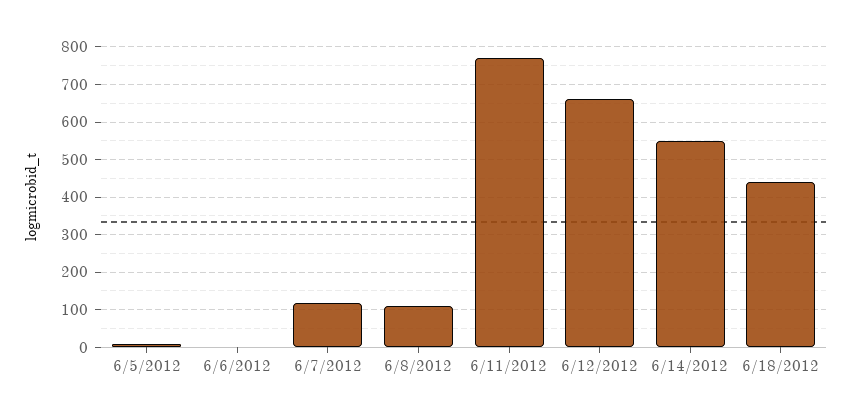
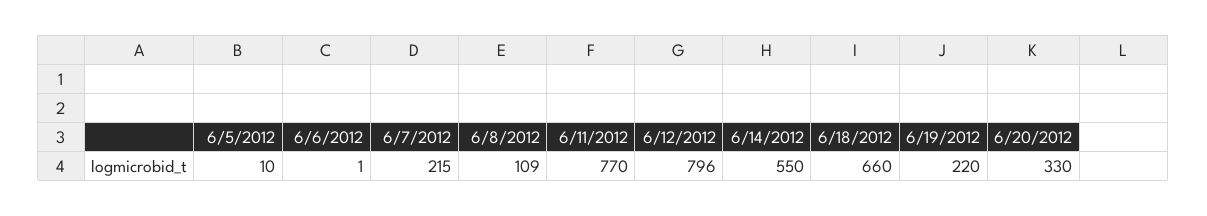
6/7/2012: 120 -> 215
6/12/2012: 660 -> 796
6/18/2012: 440 -> 660
6/19/2012: none -> 220
6/20/2012: none -> 330

